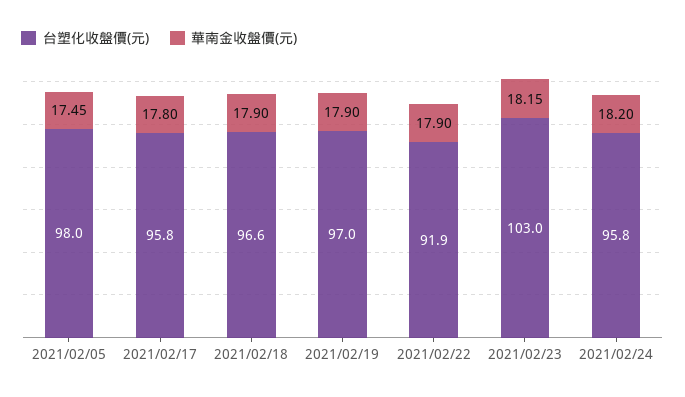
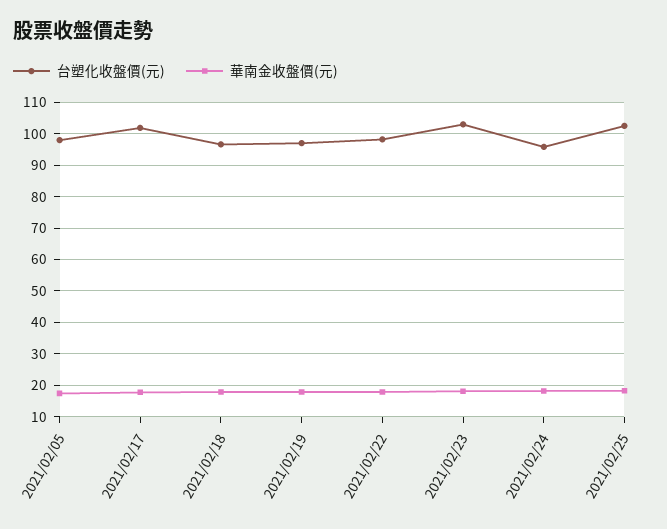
台塑化收盤價(元), 2021/02/17: 95.8 -> 102
台塑化收盤價(元), 2021/02/22: 91.9 -> 98
台塑化收盤價(元), 2021/02/25: none -> 102
華南金收盤價(元), 2021/02/25: none -> 18

